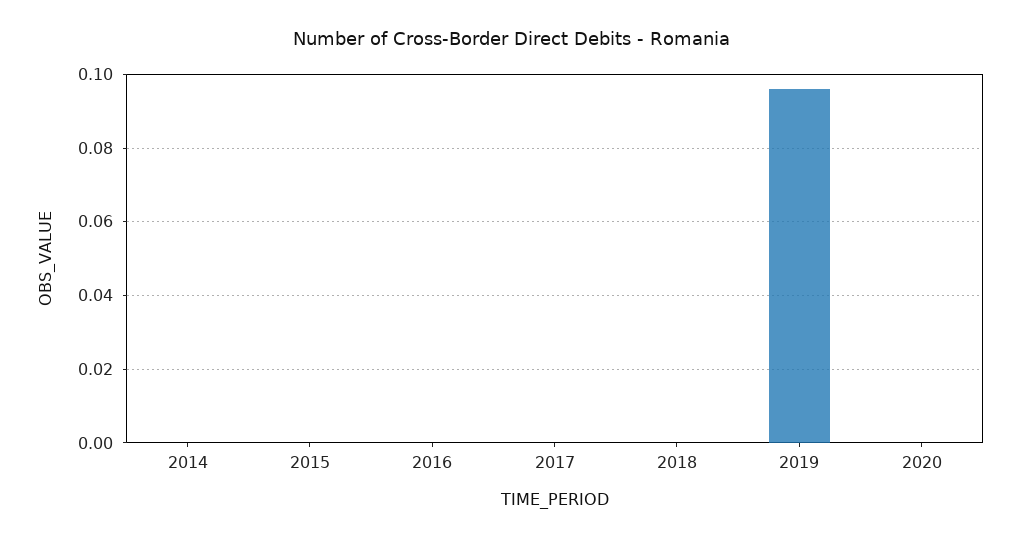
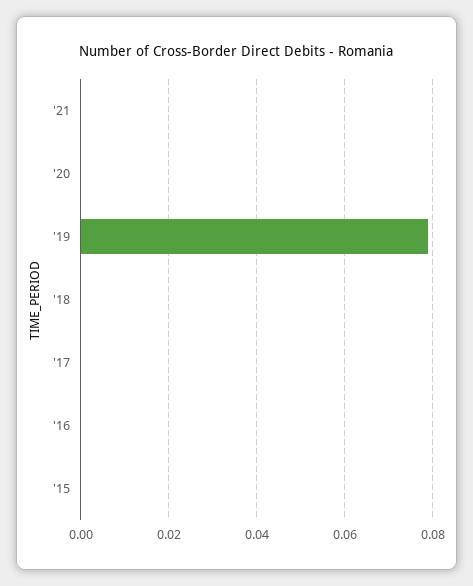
2014: 0 -> none
2019: 0.095 -> 0.08
'21: none -> 0

